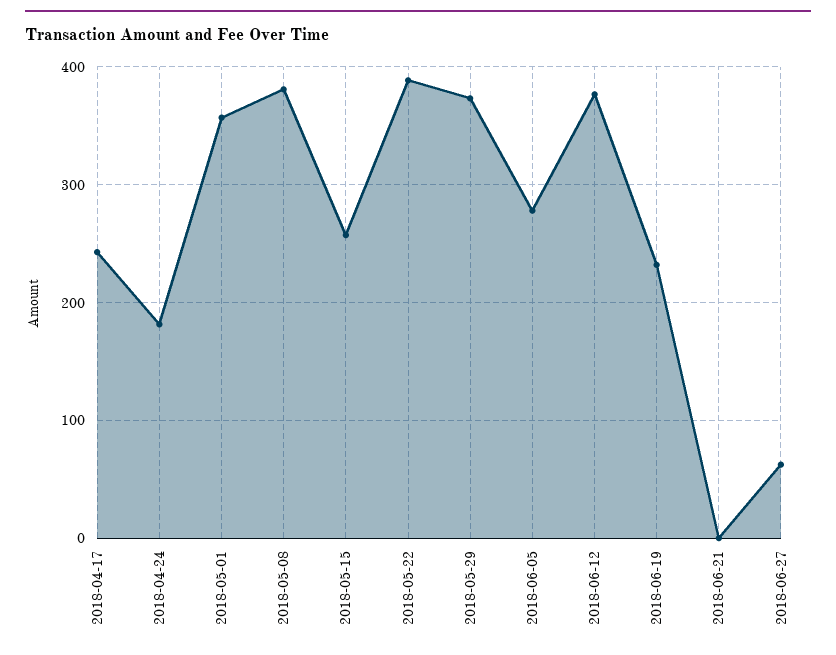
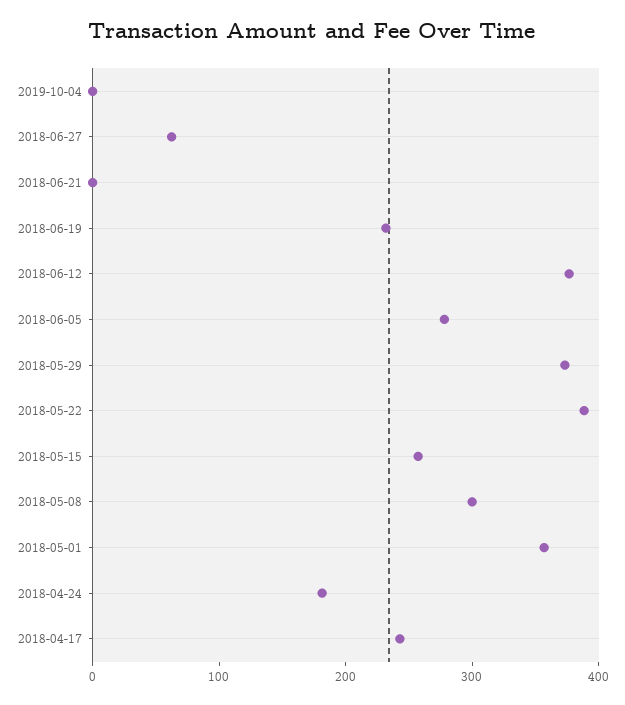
2018-05-08: 380 -> 300
2019-10-04: none -> 0

